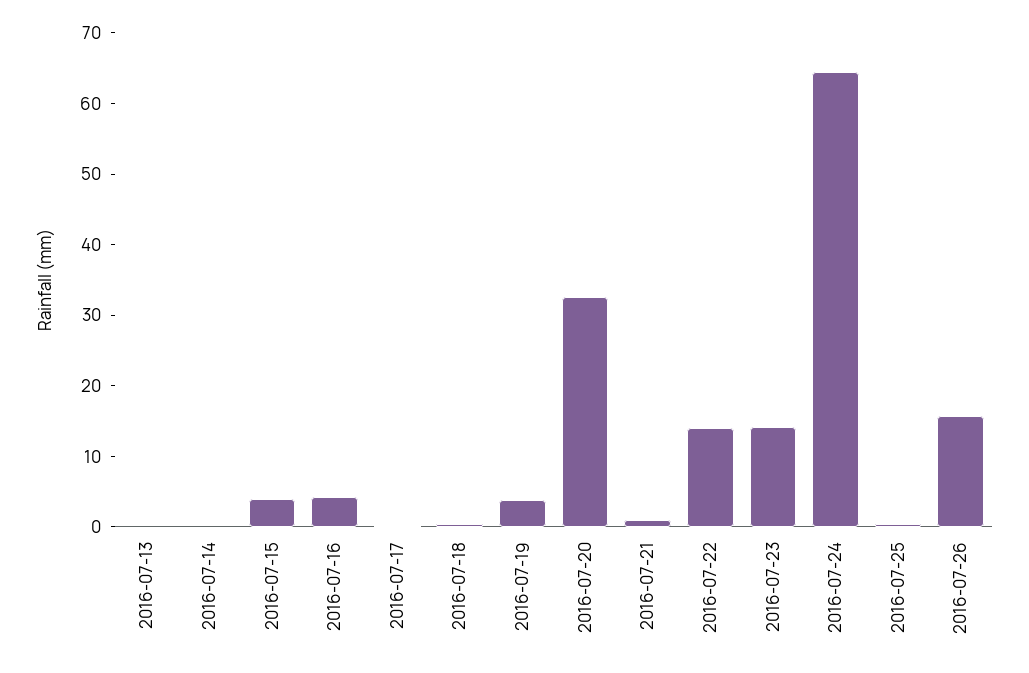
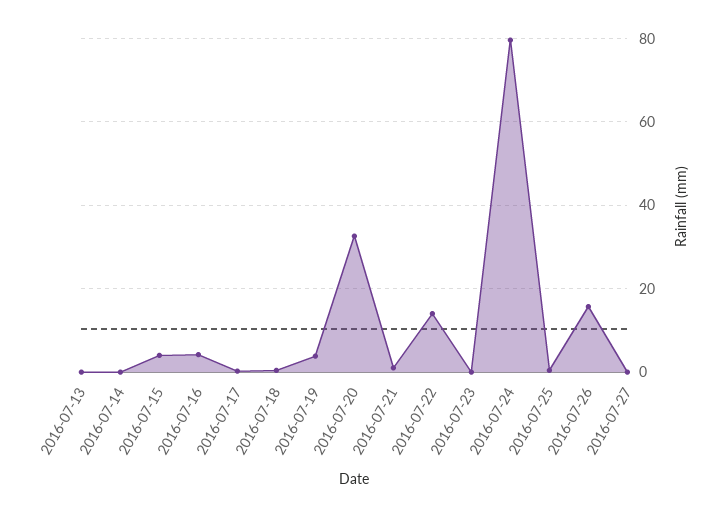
2016-07-23: 14 -> 0
2016-07-24: 64 -> 80
2016-07-27: none -> 0

